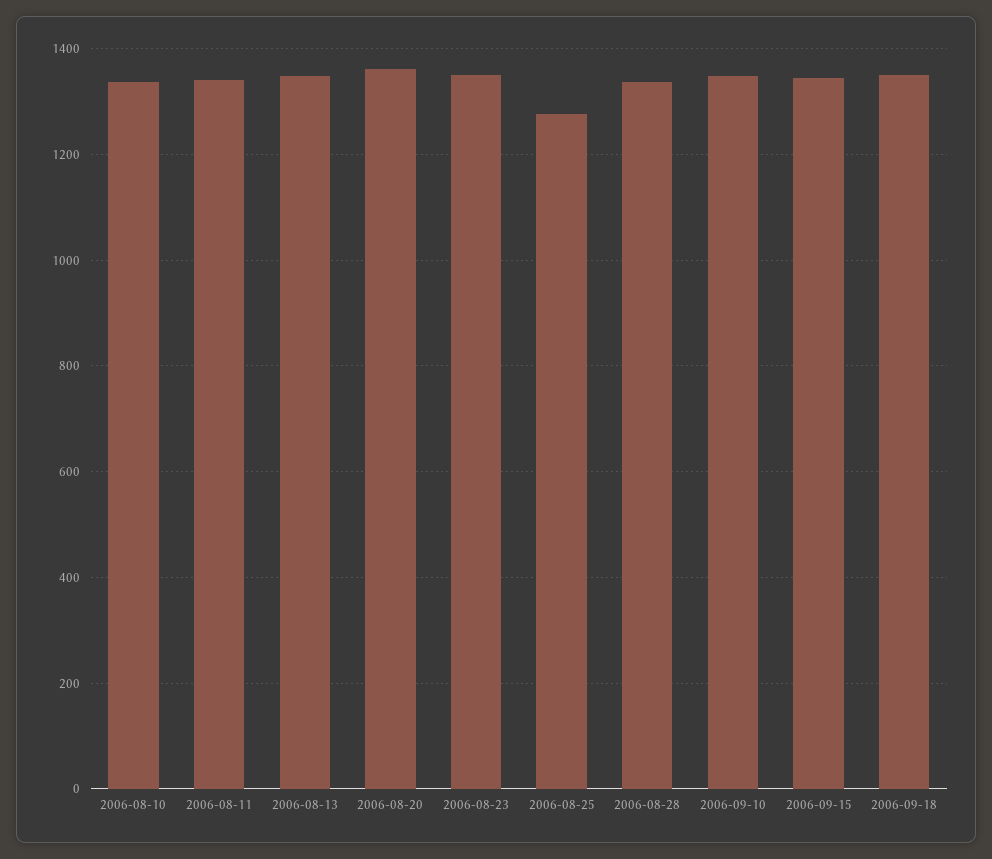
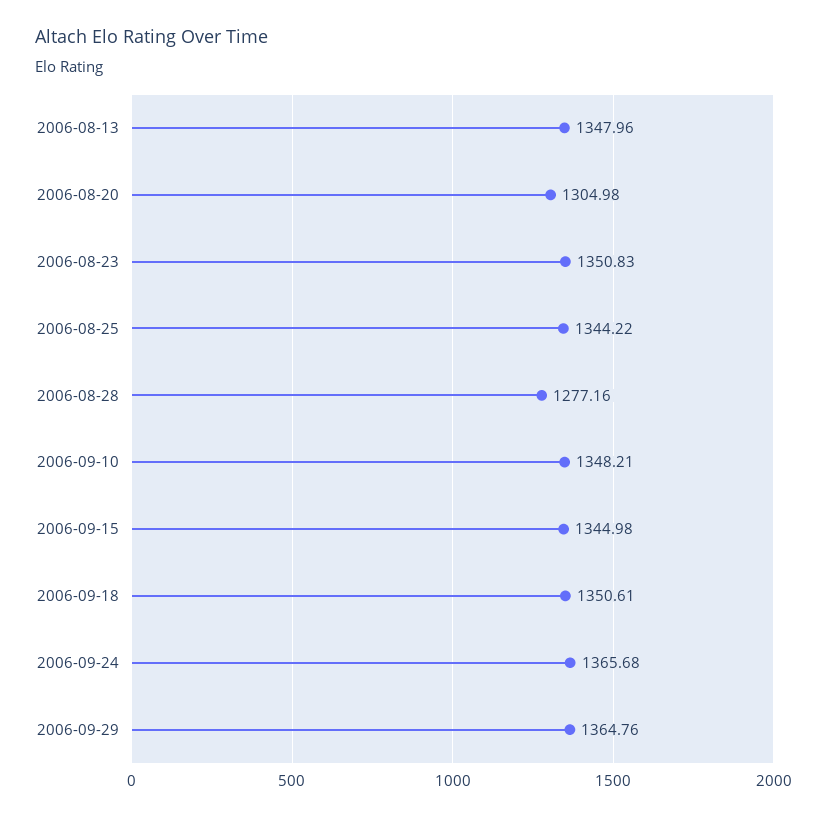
2006-08-10: 1340 -> none
2006-08-11: 1340 -> none
2006-08-20: 1360 -> 1304.98
2006-08-25: 1280 -> 1344.22
2006-08-28: 1340 -> 1277.16
2006-09-24: none -> 1365.68
2006-09-29: none -> 1364.76

